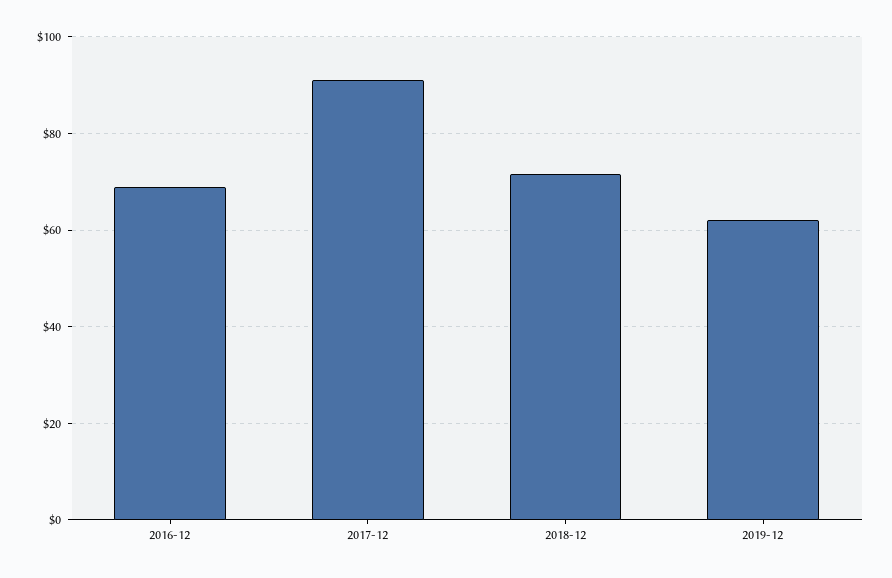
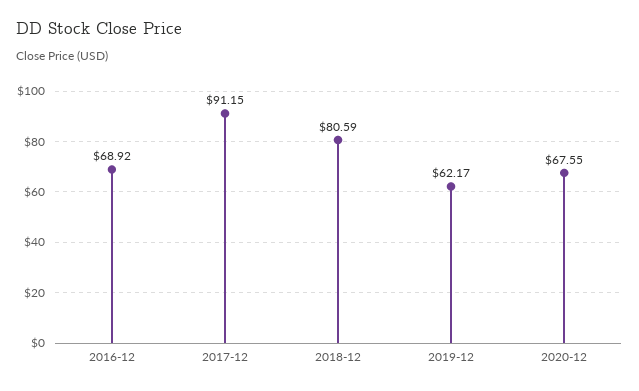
2018-12: 72 -> 80.59
2020-12: none -> 67.55

